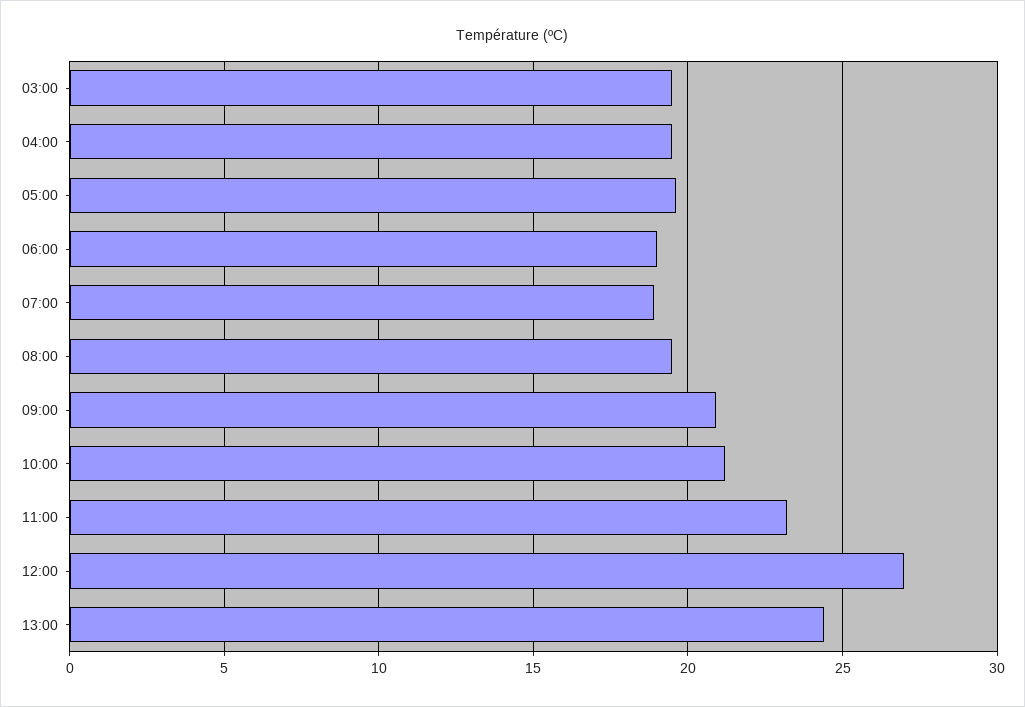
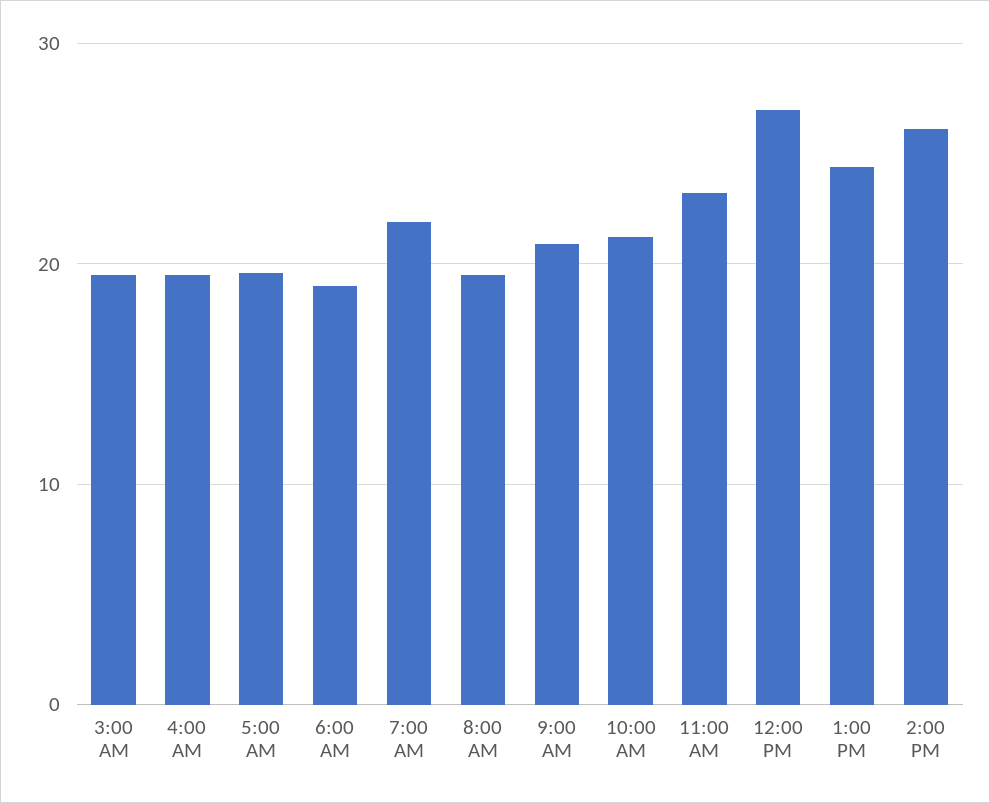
07:00: 19 -> 22
2:00 PM: none -> 26

